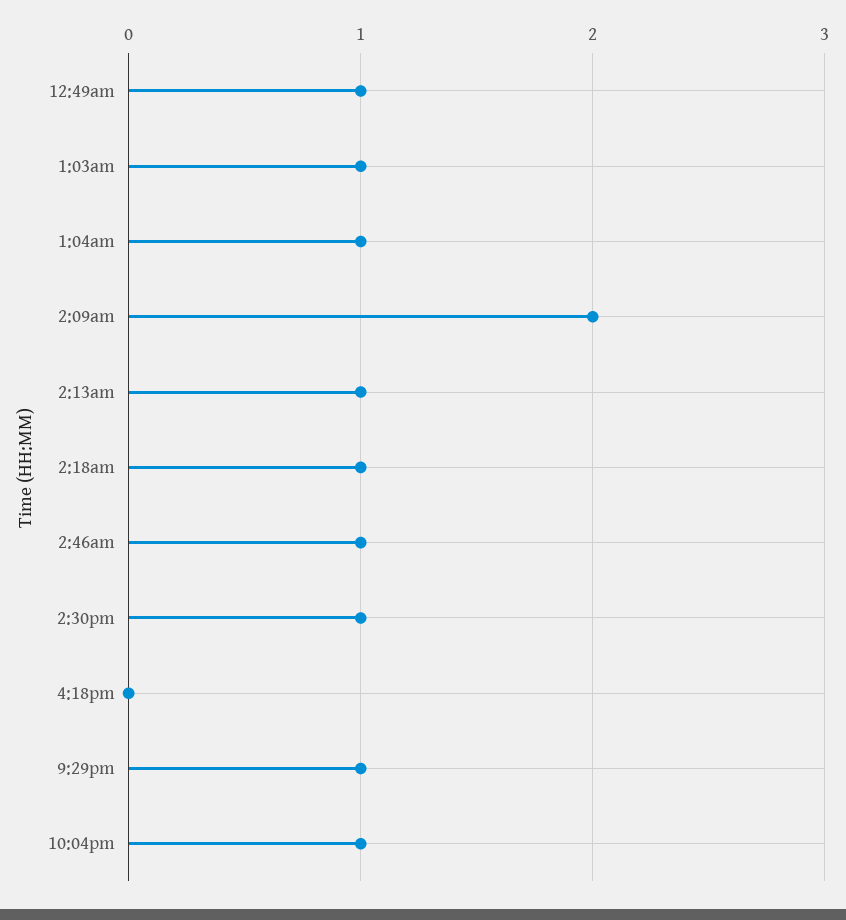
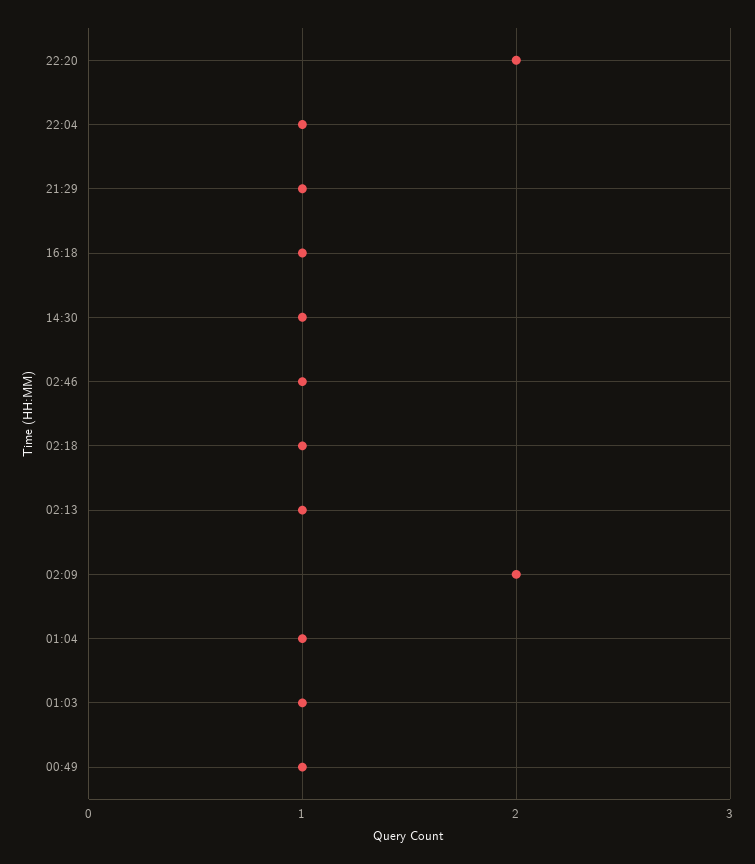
4:18pm: 0 -> 1
22:20: none -> 2

